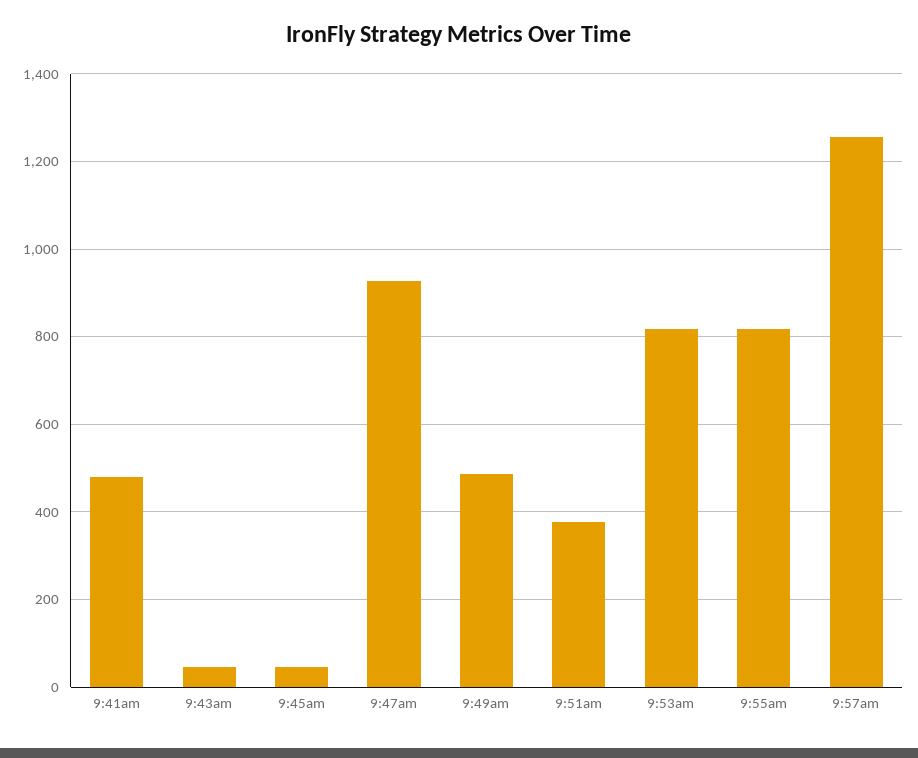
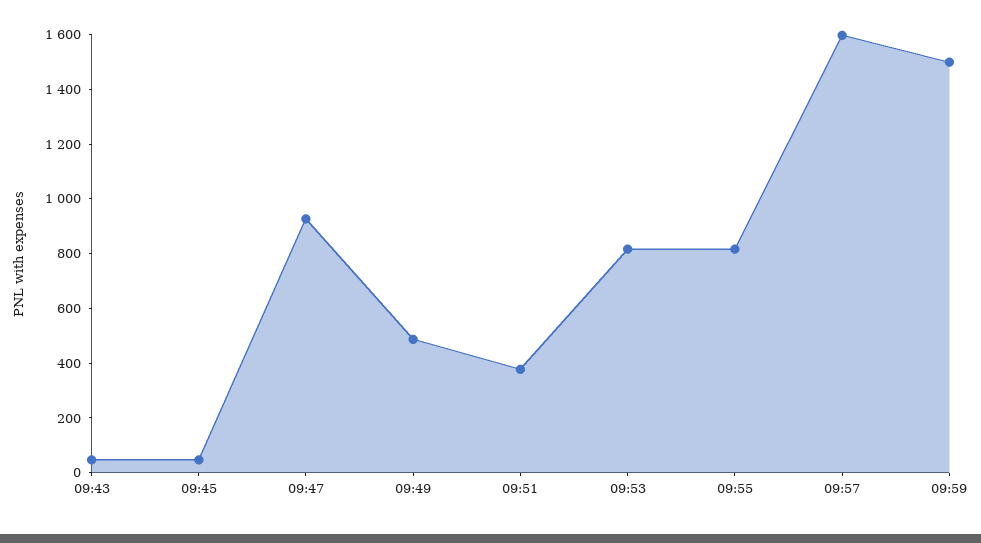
9:41am: 480 -> none
9:57am: 1260 -> 1600
09:59: none -> 1500

